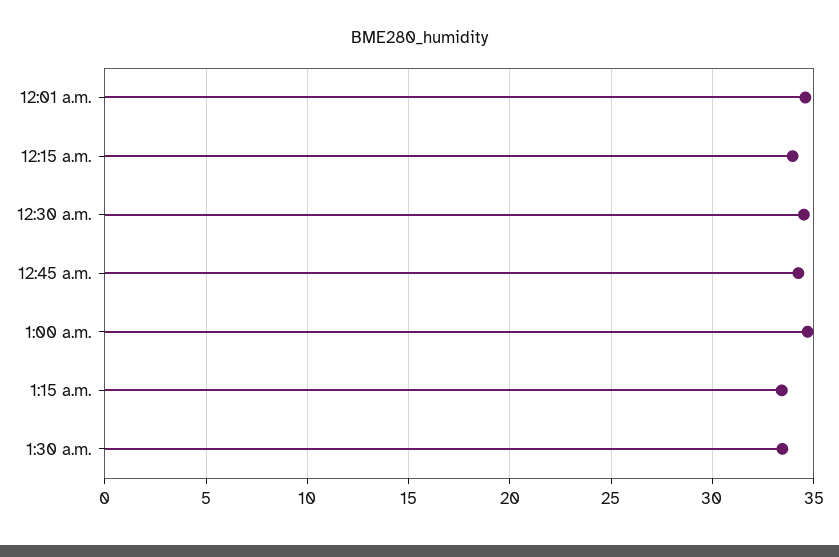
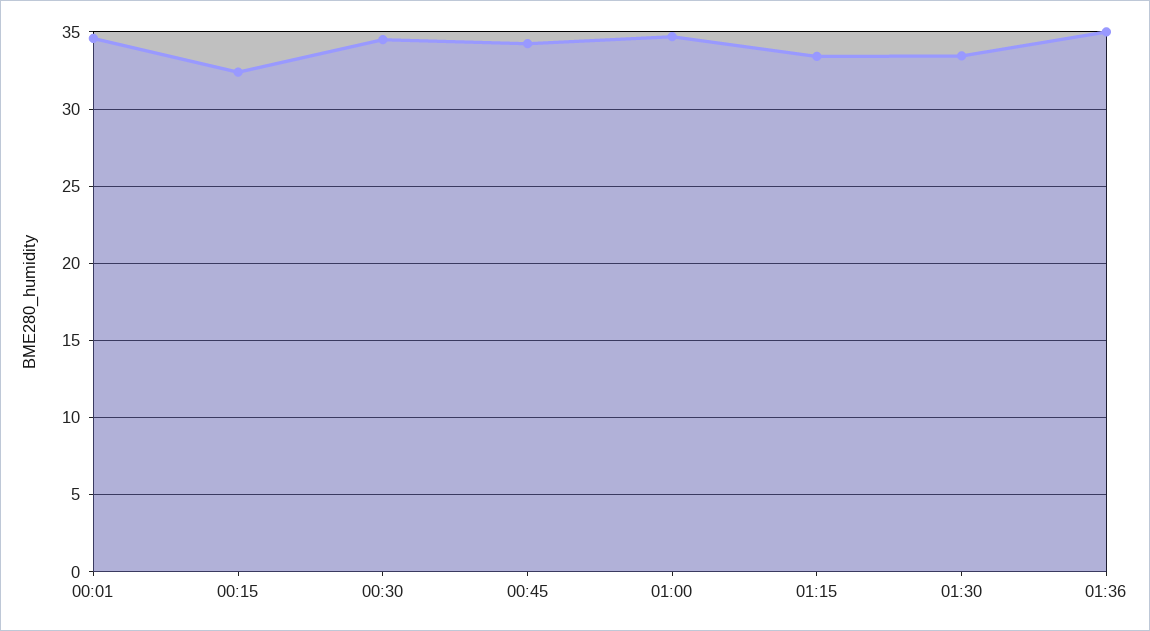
12:15 a.m.: 34 -> 32.5
01:36: none -> 35

